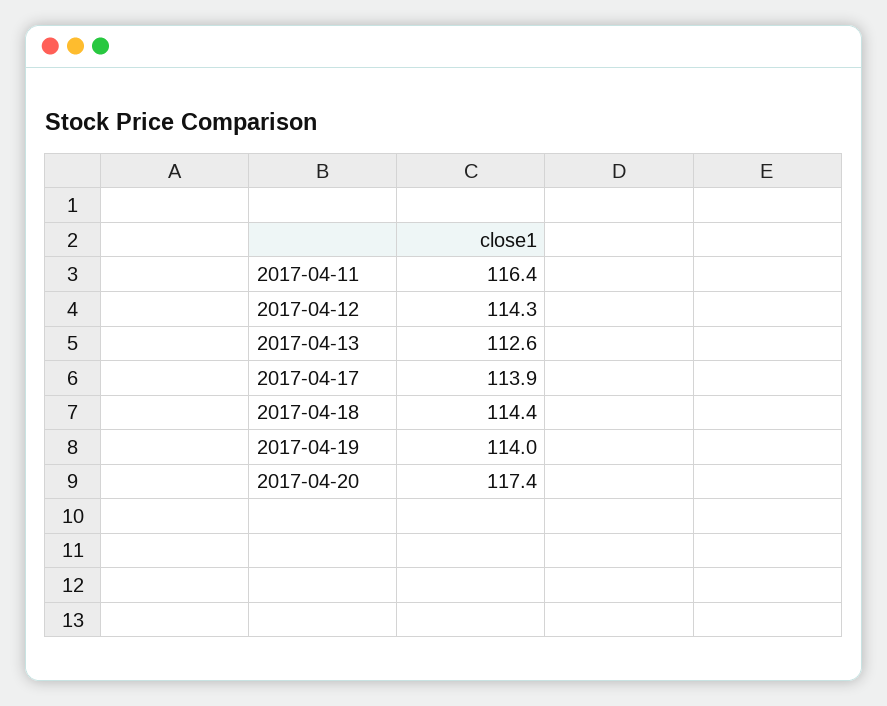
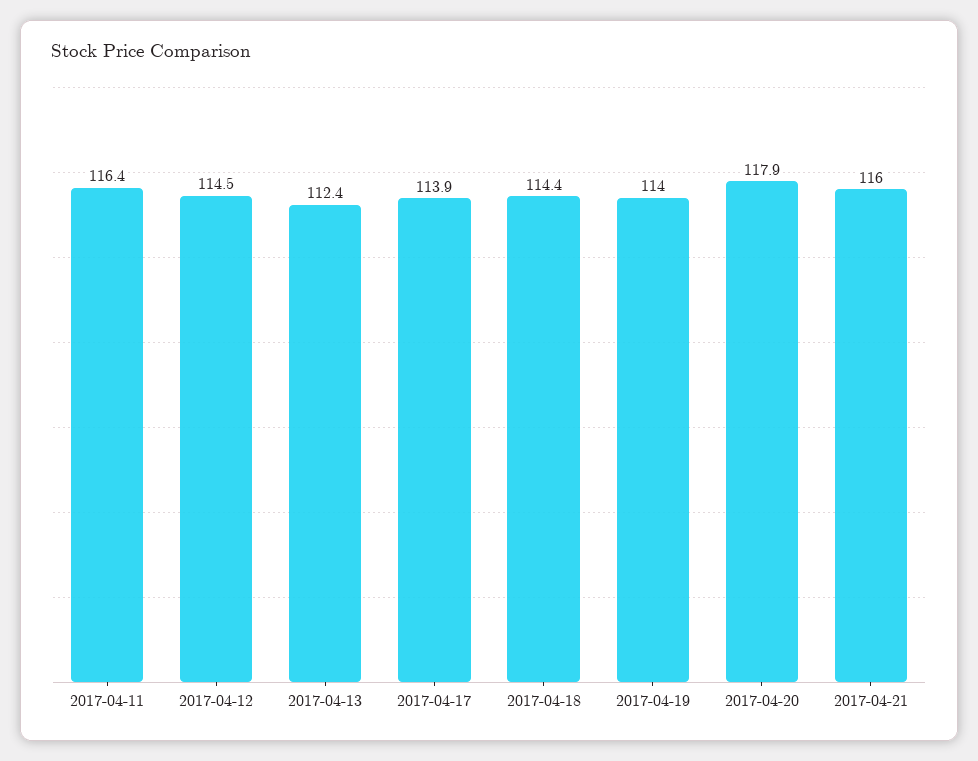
2017-04-12: 114.3 -> 114.5
2017-04-13: 112.6 -> 112.4
2017-04-20: 117.4 -> 117.9
2017-04-21: none -> 116

